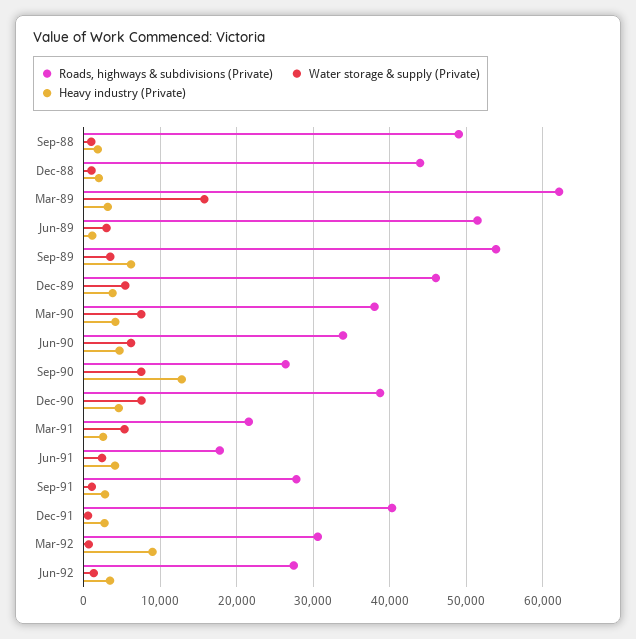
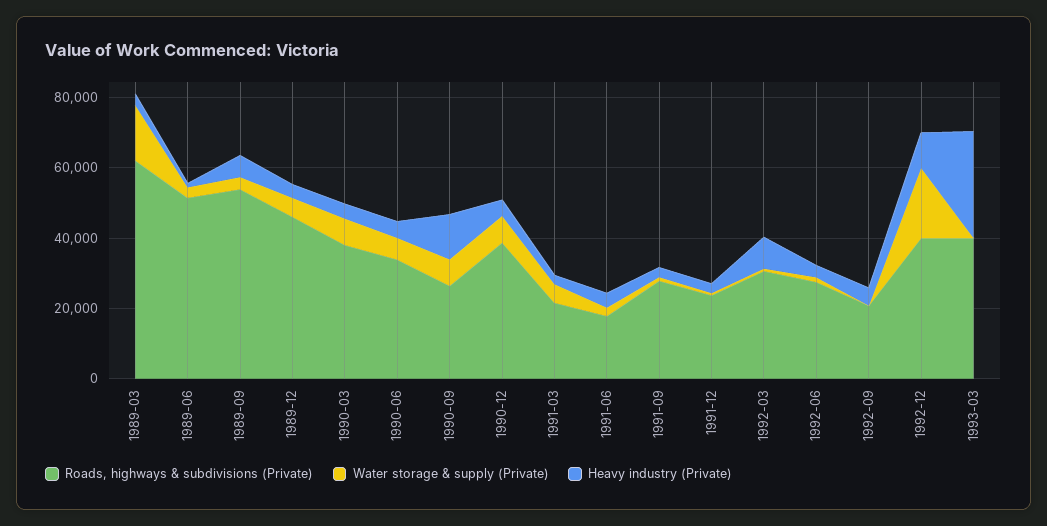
Roads, highways & subdivisions (Private), Sep-88: 49000 -> none
Water storage & supply (Private), Sep-88: 1000 -> none
Heavy industry (Private), Sep-88: 2000 -> none
Roads, highways & subdivisions (Private), Dec-88: 44000 -> none
Water storage & supply (Private), Dec-88: 1000 -> none
Heavy industry (Private), Dec-88: 2000 -> none
Roads, highways & subdivisions (Private), Dec-91: 40000 -> 25000
Roads, highways & subdivisions (Private), 1992-09: none -> 20000
Water storage & supply (Private), 1992-09: none -> 0
Heavy industry (Private), 1992-09: none -> 5000
Roads, highways & subdivisions (Private), 1992-12: none -> 40000
Water storage & supply (Private), 1992-12: none -> 20000
Heavy industry (Private), 1992-12: none -> 10000
Roads, highways & subdivisions (Private), 1993-03: none -> 40000
Water storage & supply (Private), 1993-03: none -> 0
Heavy industry (Private), 1993-03: none -> 30000

